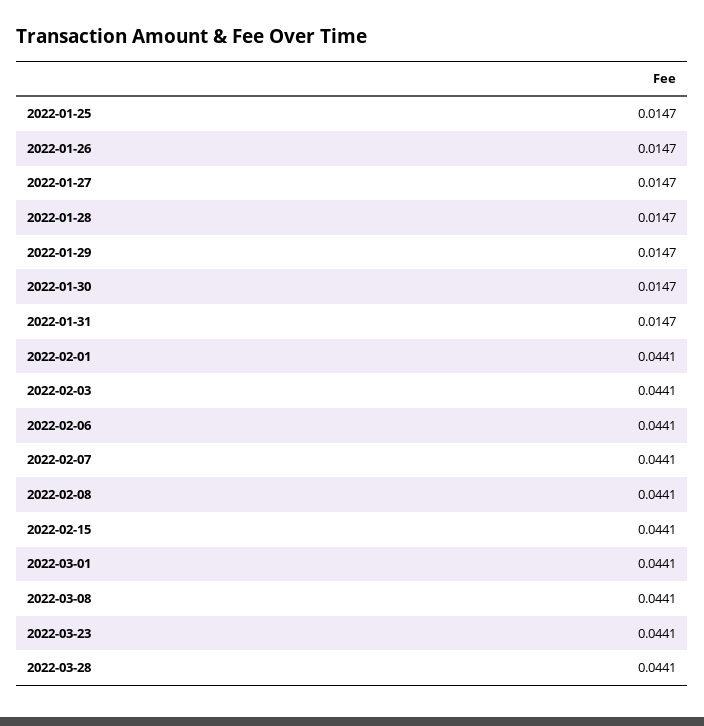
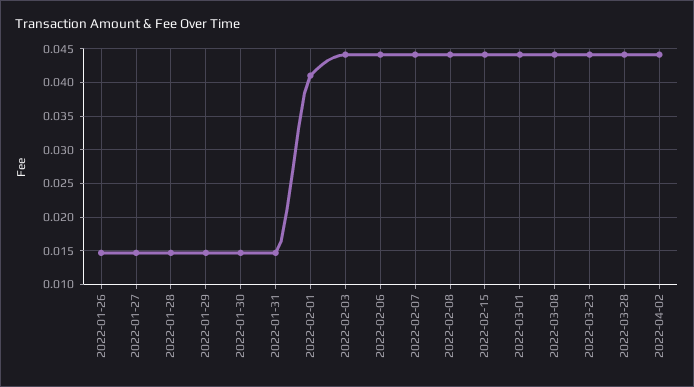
2022-01-25: 0.0147 -> none
2022-02-01: 0.0441 -> 0.041
2022-04-02: none -> 0.044

